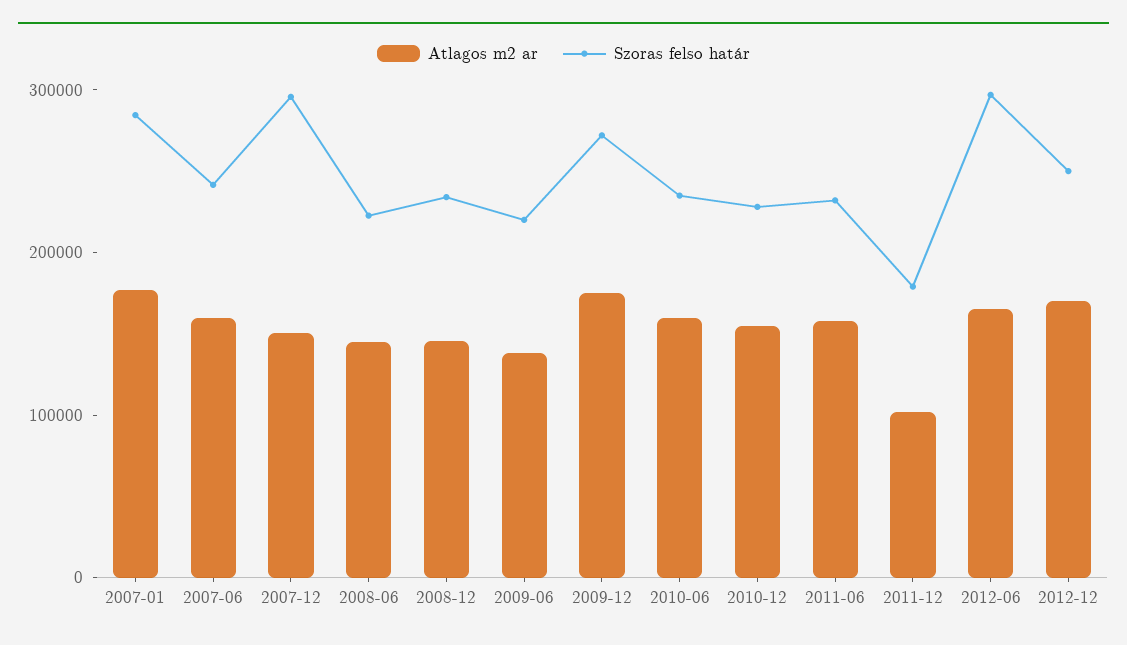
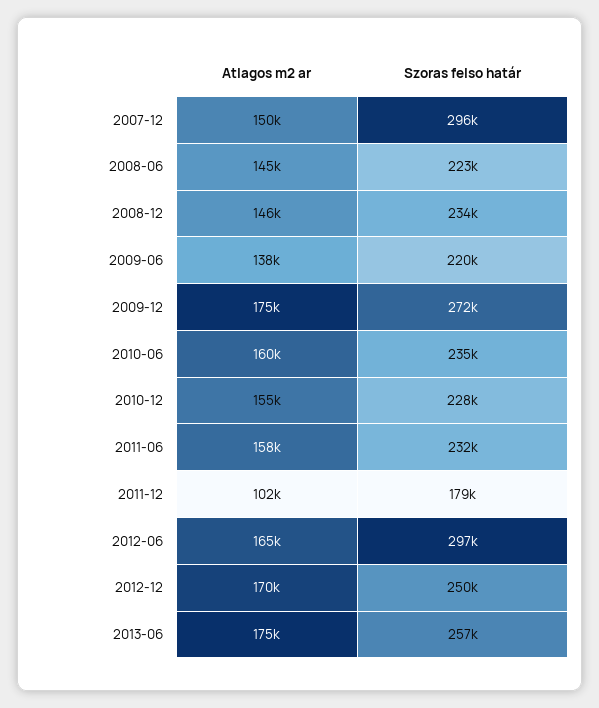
Atlagos m2 ar, 2007-01: 180000 -> none
Szoras felso határ, 2007-01: 280000 -> none
Atlagos m2 ar, 2007-06: 160000 -> none
Szoras felso határ, 2007-06: 240000 -> none
Atlagos m2 ar, 2013-06: none -> 175000
Szoras felso határ, 2013-06: none -> 257000

